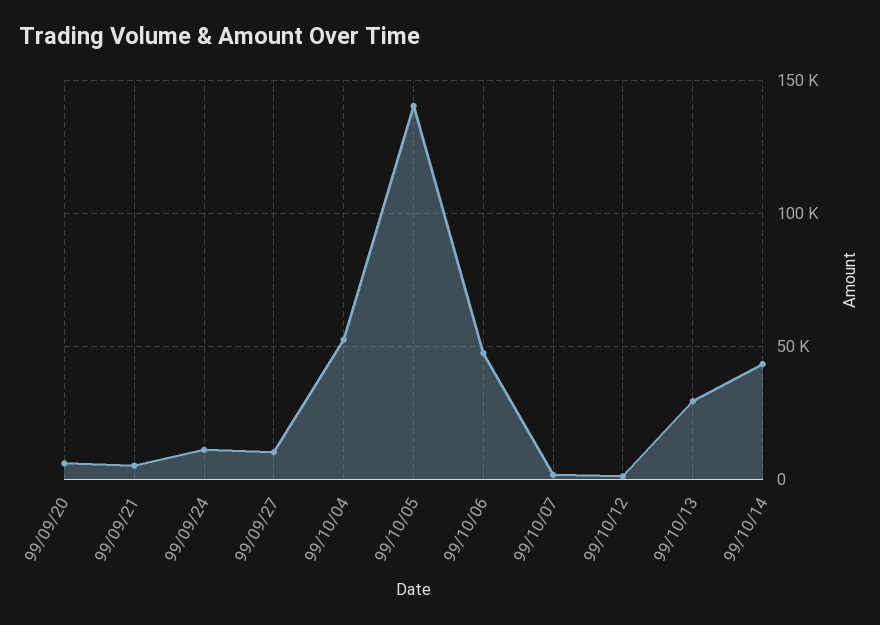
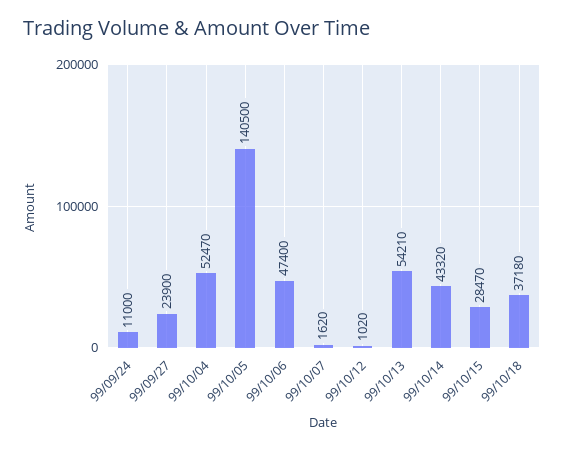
99/09/20: 5000 -> none
99/09/21: 5000 -> none
99/09/27: 10000 -> 23900
99/10/13: 30000 -> 54210
99/10/15: none -> 28470
99/10/18: none -> 37180

